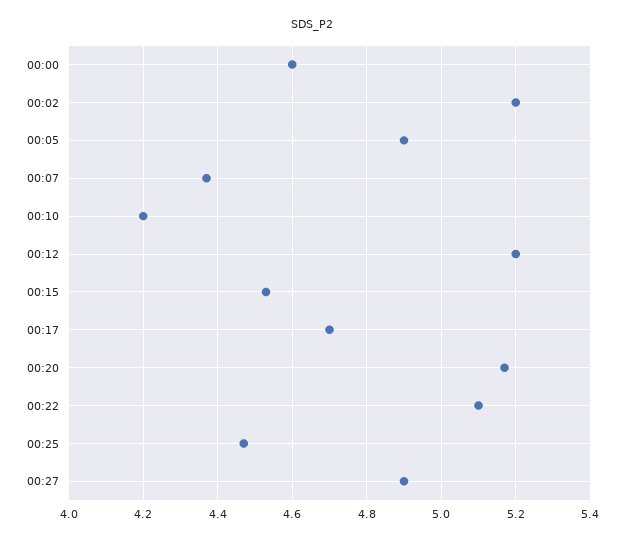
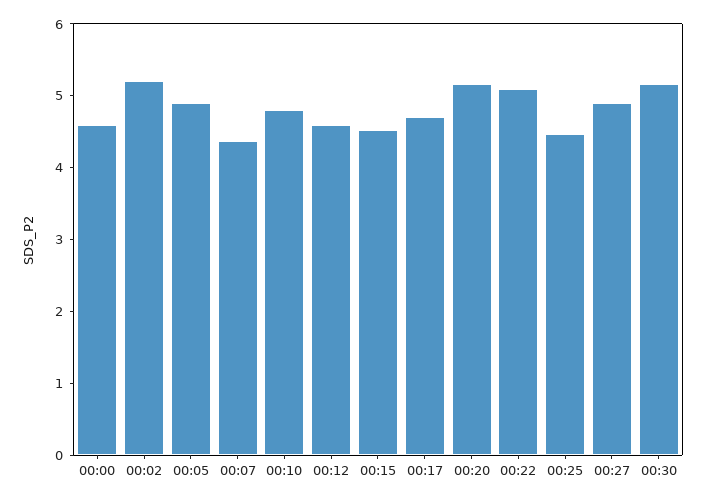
00:10: 4.2 -> 4.8
00:12: 5.2 -> 4.6
00:30: none -> 5.2

